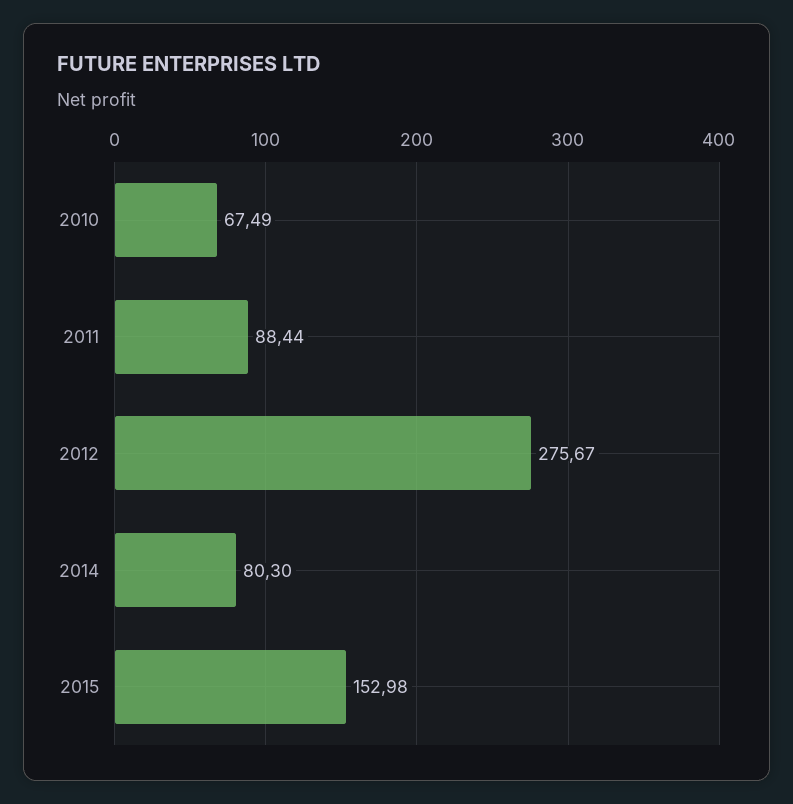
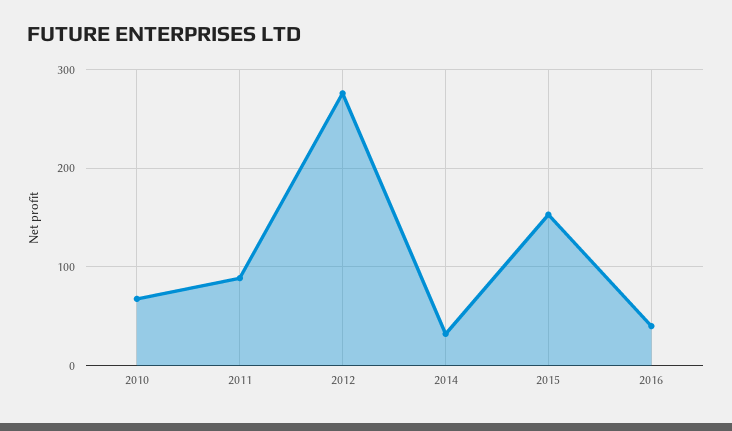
2014: 80.3 -> 30
2016: none -> 40

